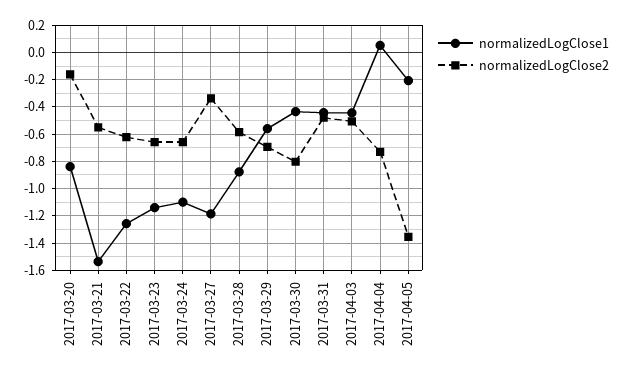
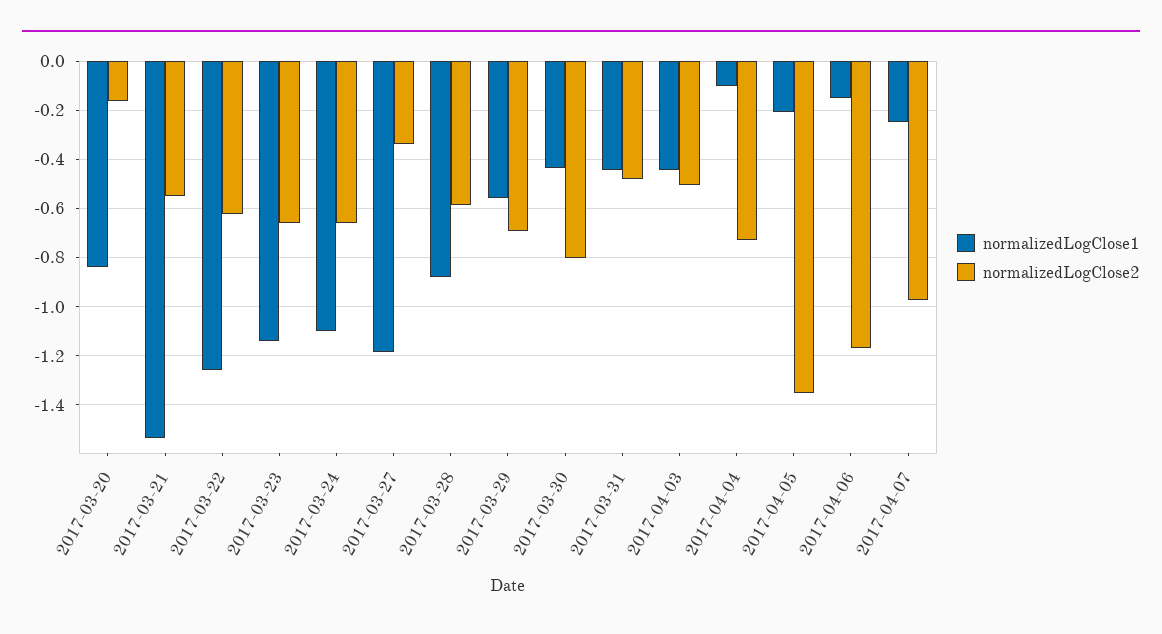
normalizedLogClose1, 2017-04-04: 0.05 -> -0.1
normalizedLogClose1, 2017-04-06: none -> -0.15
normalizedLogClose2, 2017-04-06: none -> -1.175
normalizedLogClose1, 2017-04-07: none -> -0.25
normalizedLogClose2, 2017-04-07: none -> -0.975

